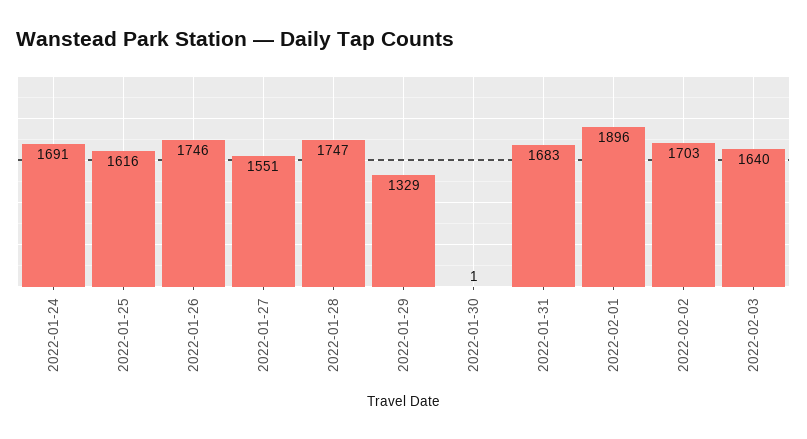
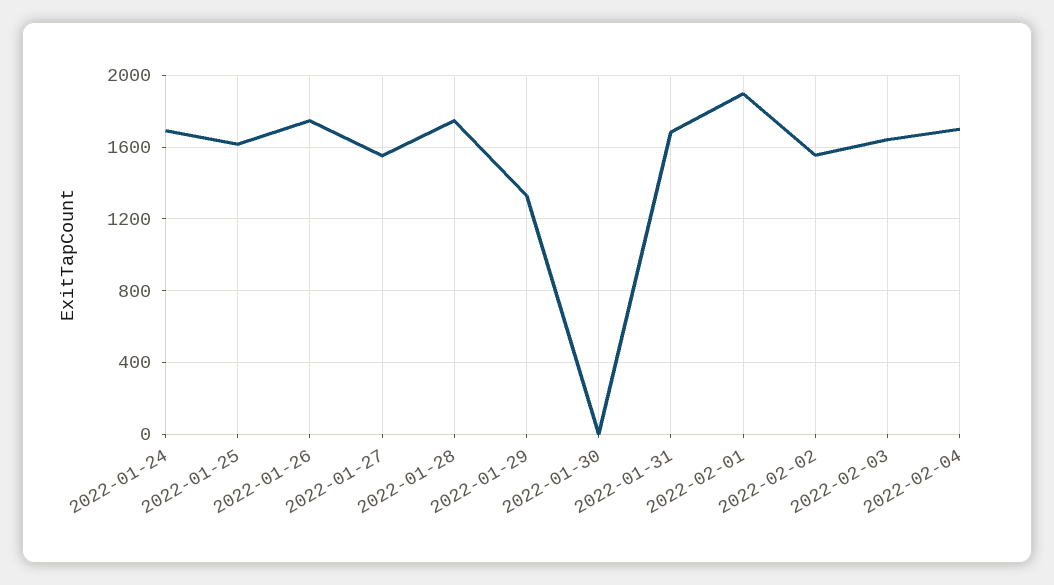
2022-02-02: 1703 -> 1550
2022-02-04: none -> 1700

